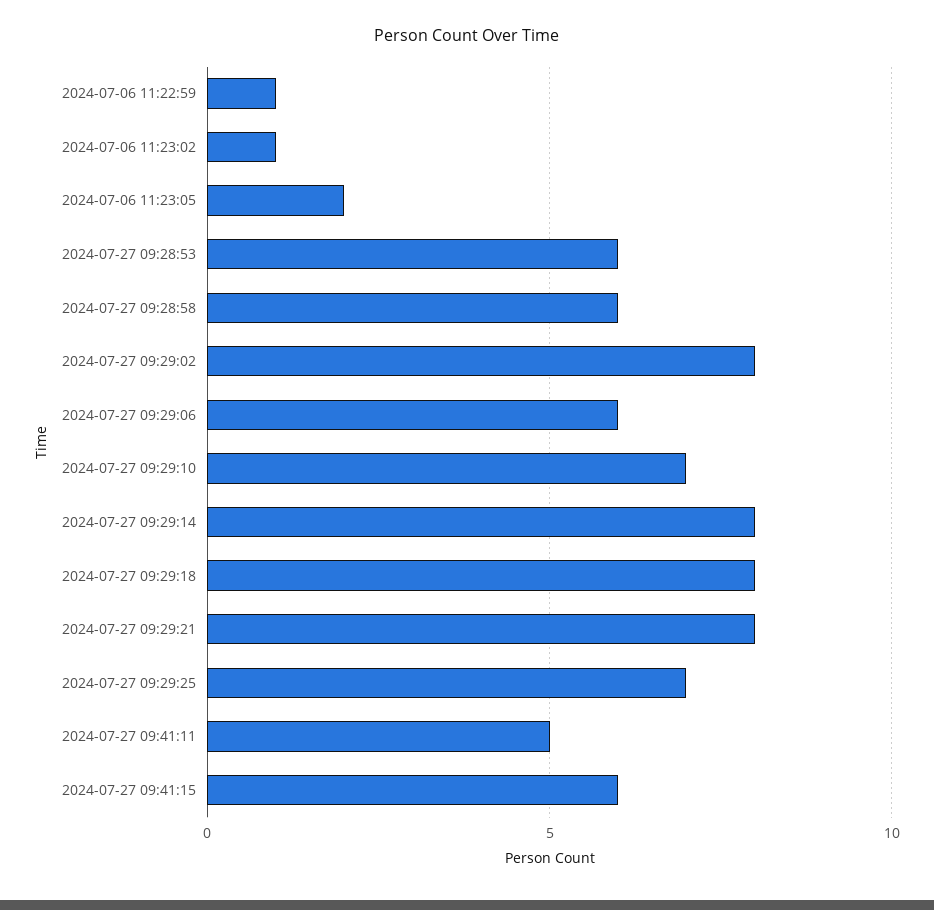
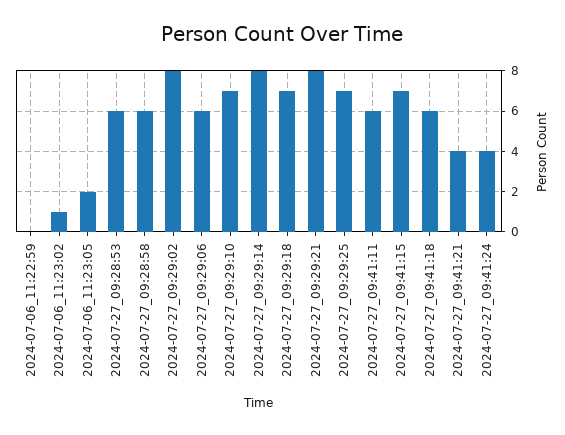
2024-07-06 11:22:59: 1 -> 0
2024-07-27 09:29:18: 8 -> 7
2024-07-27 09:41:11: 5 -> 6
2024-07-27 09:41:15: 6 -> 7
2024-07-27_09:41:18: none -> 6
2024-07-27_09:41:21: none -> 4
2024-07-27_09:41:24: none -> 4

